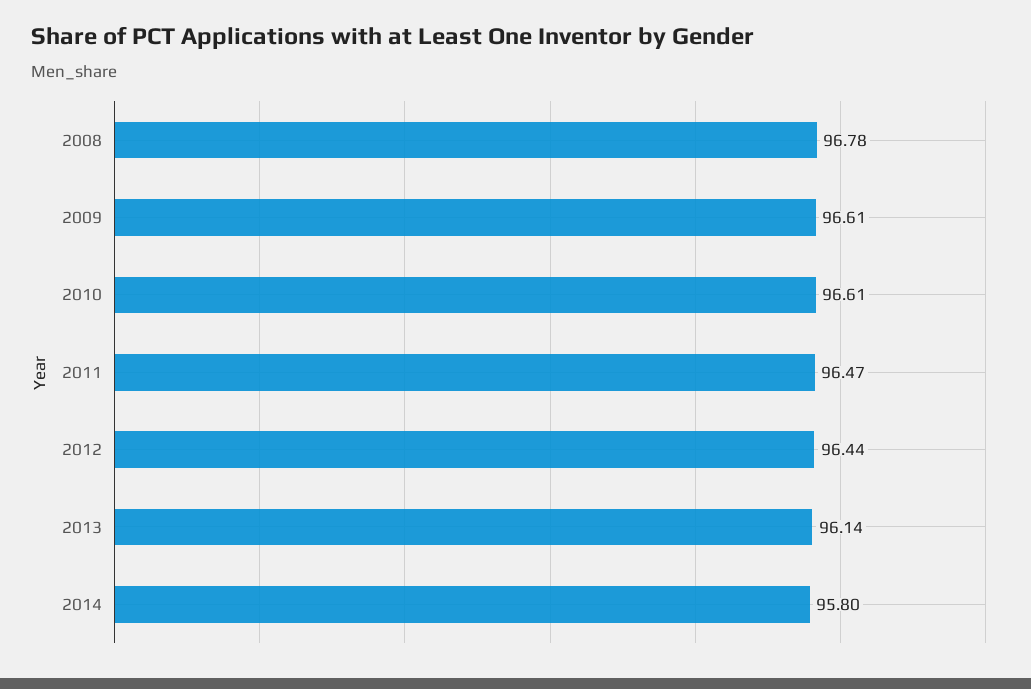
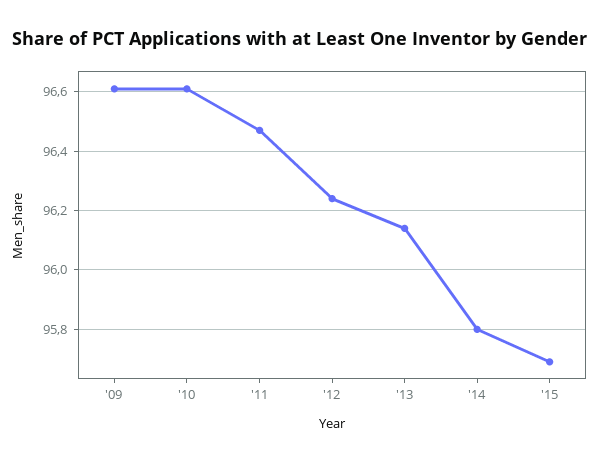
2008: 96.78 -> none
2012: 96.44 -> 96.25
'15: none -> 95.7

